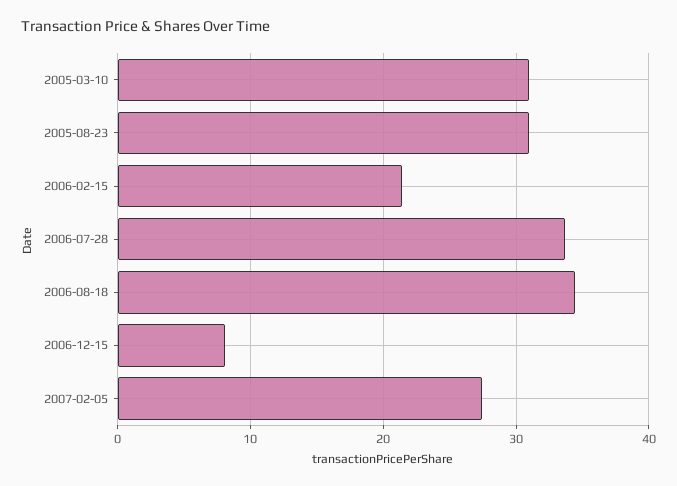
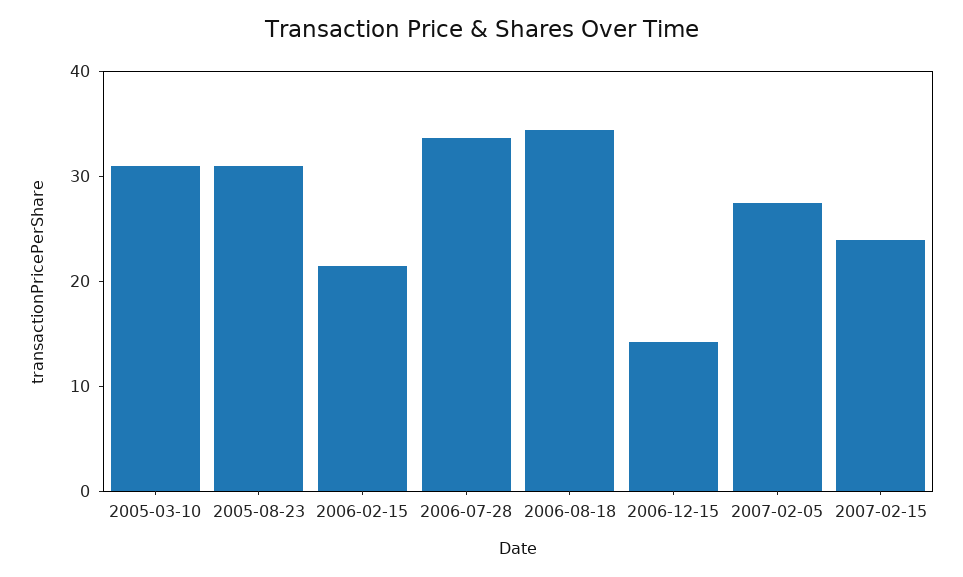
2006-12-15: 8 -> 14
2007-02-15: none -> 24

